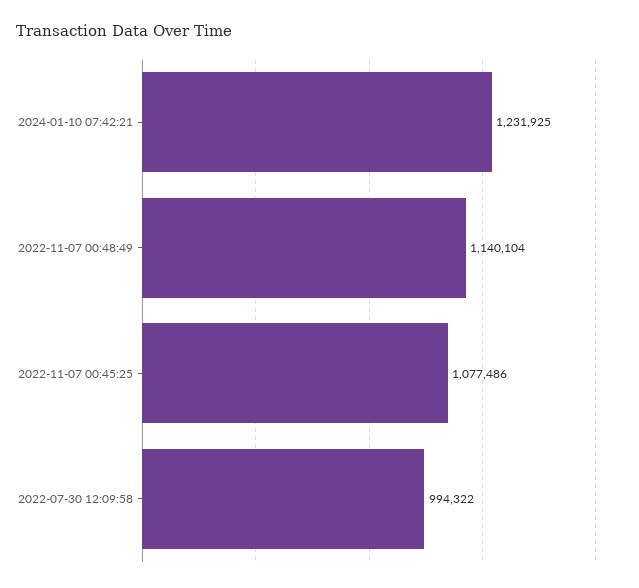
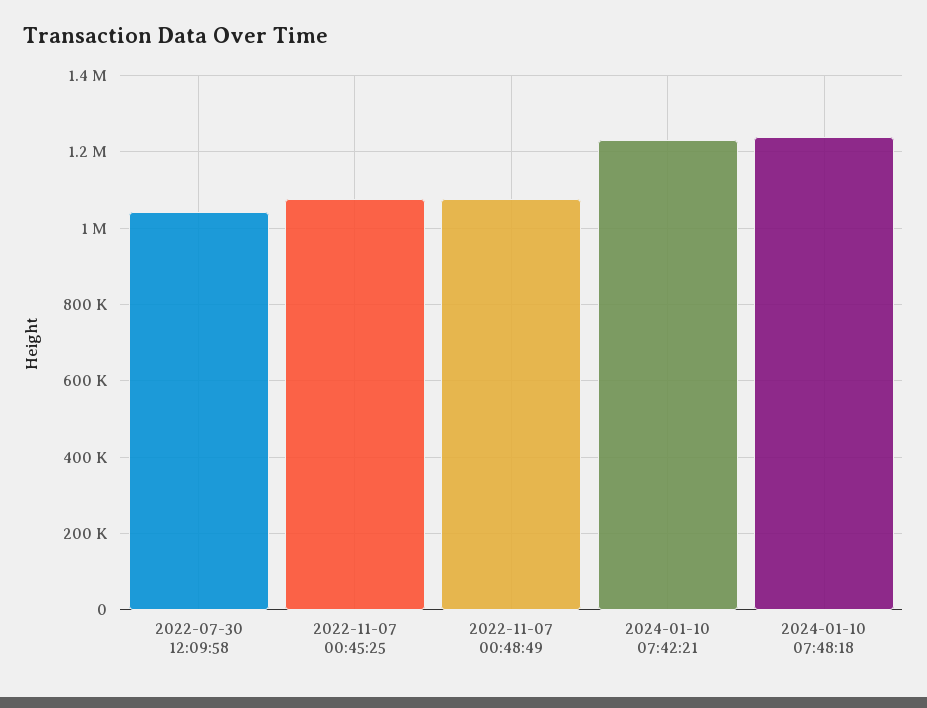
2022-11-07 00:48:49: 1140104 -> 1080000
2022-07-30 12:09:58: 994322 -> 1040000
2024-01-10 07:48:18: none -> 1240000

